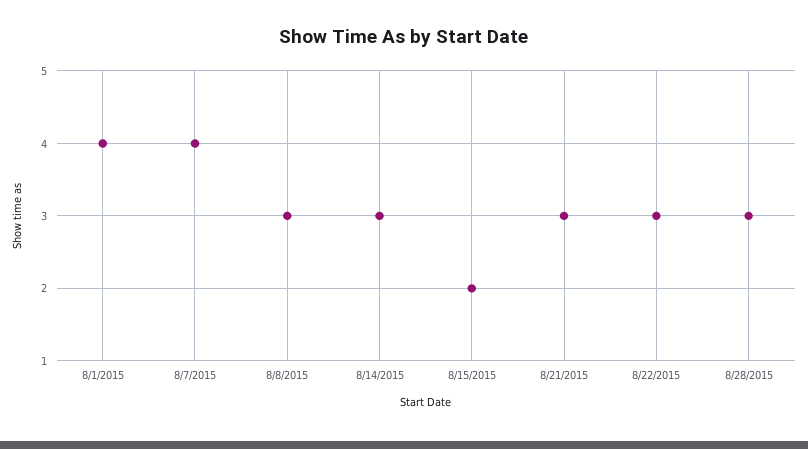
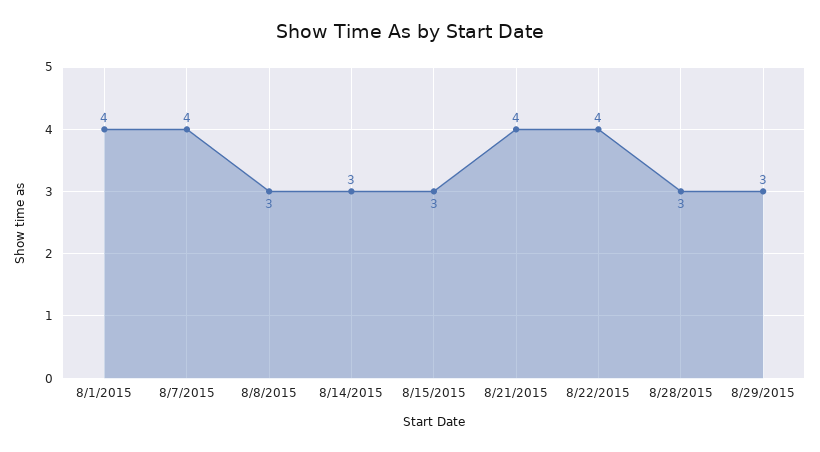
8/15/2015: 2 -> 3
8/21/2015: 3 -> 4
8/22/2015: 3 -> 4
8/29/2015: none -> 3

